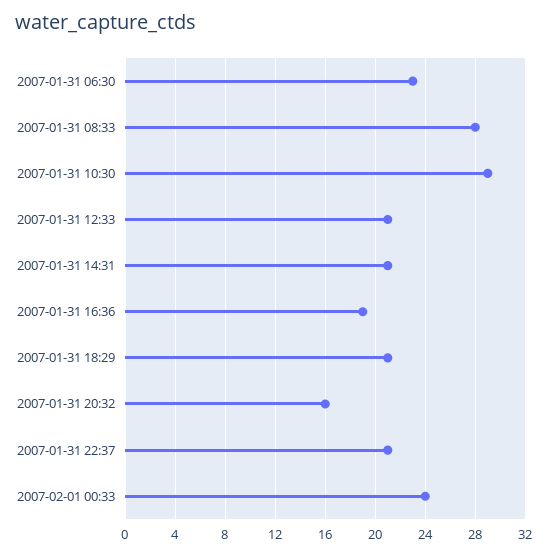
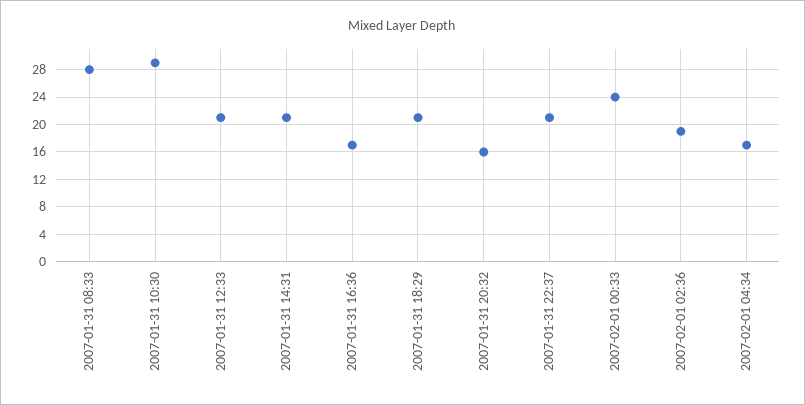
2007-01-31 06:30: 23 -> none
2007-01-31 16:36: 19 -> 17
2007-02-01 02:36: none -> 19
2007-02-01 04:34: none -> 17

